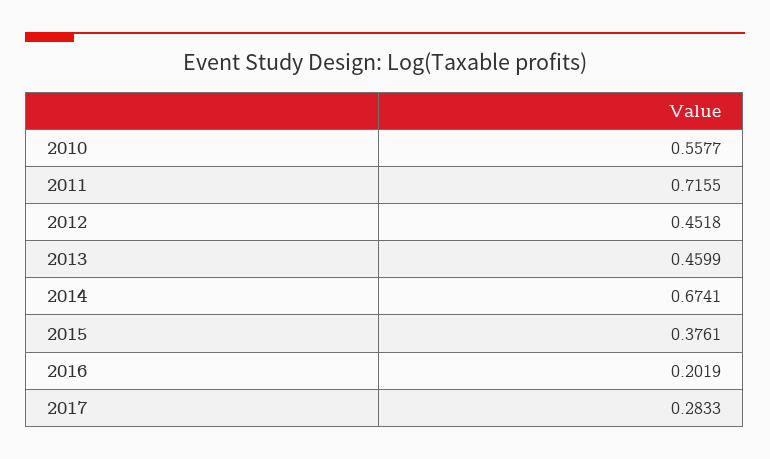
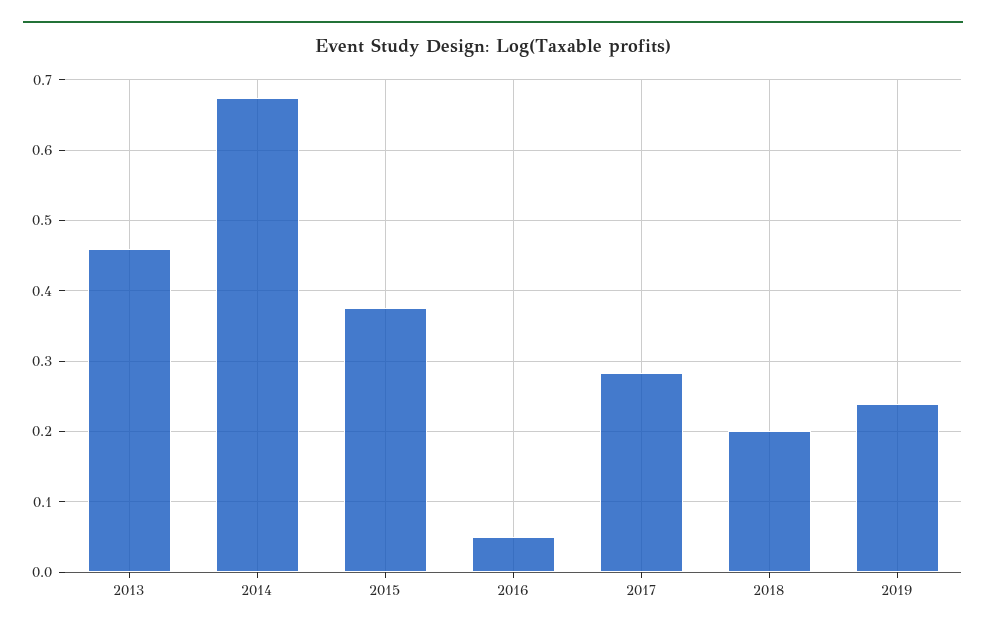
2010: 0.5577 -> none
2011: 0.7155 -> none
2012: 0.4518 -> none
2016: 0.2019 -> 0.05
2018: none -> 0.2
2019: none -> 0.24

